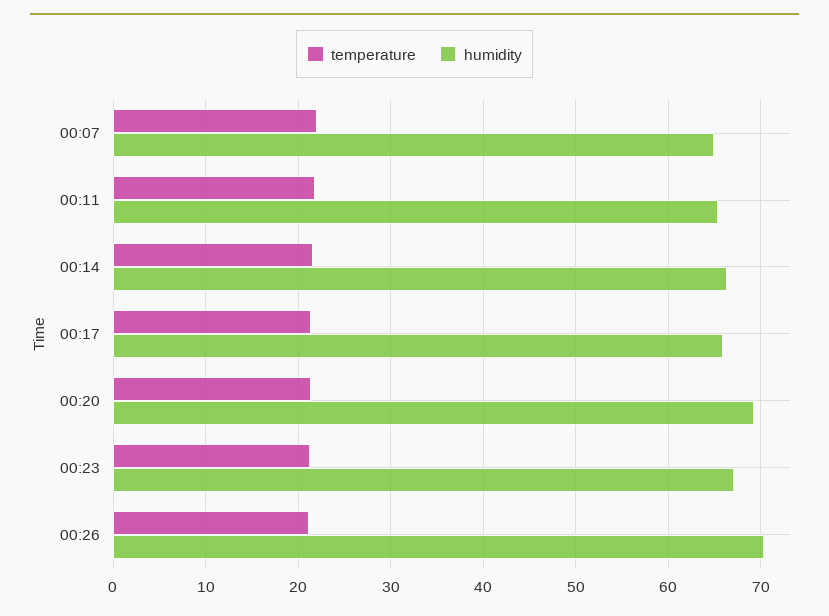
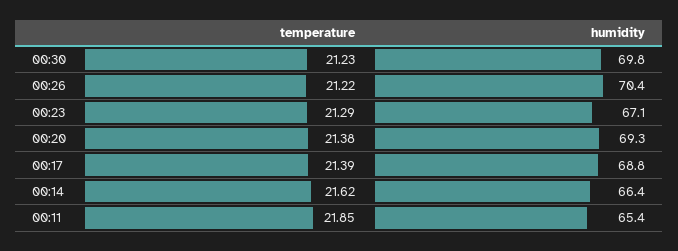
temperature, 00:07: 22 -> none
humidity, 00:07: 65 -> none
humidity, 00:17: 66 -> 68.8
temperature, 00:30: none -> 21.23
humidity, 00:30: none -> 69.8

